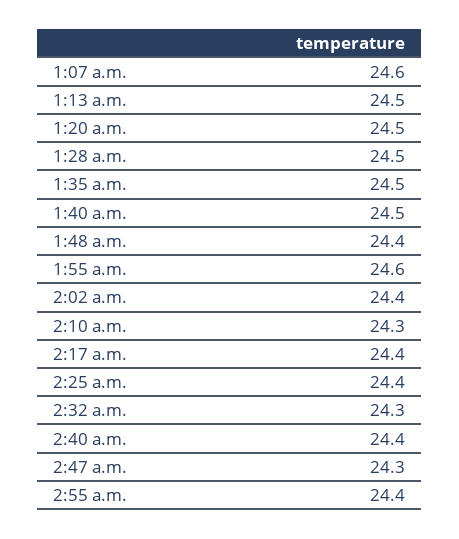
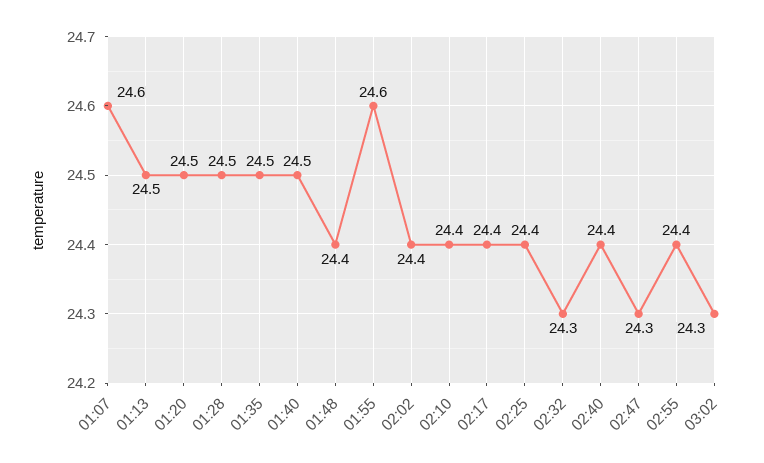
2:10 a.m.: 24.3 -> 24.4
03:02: none -> 24.3

